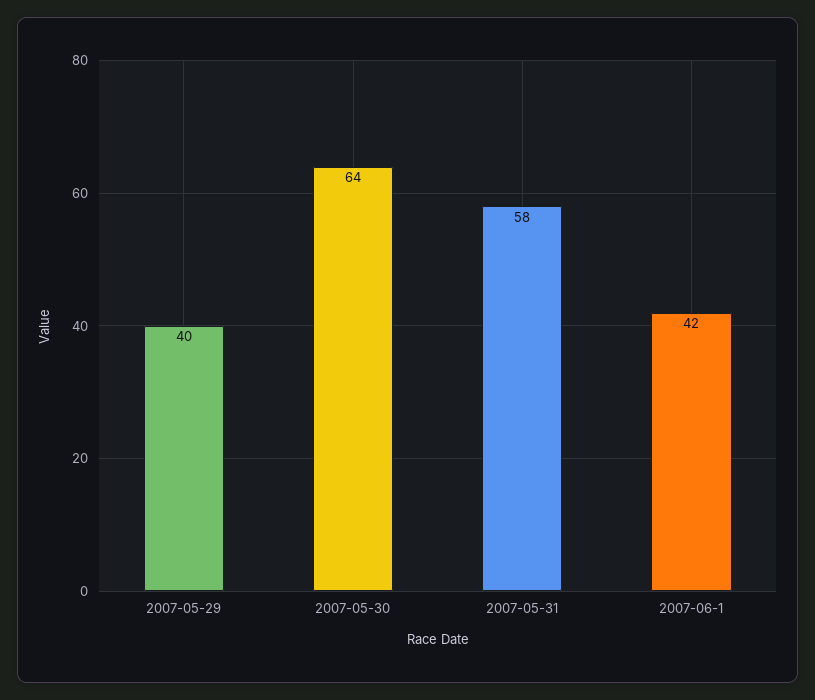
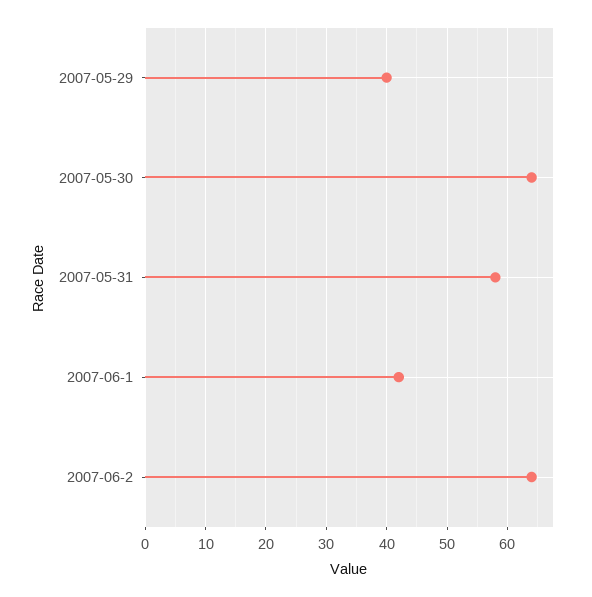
2007-06-2: none -> 64

